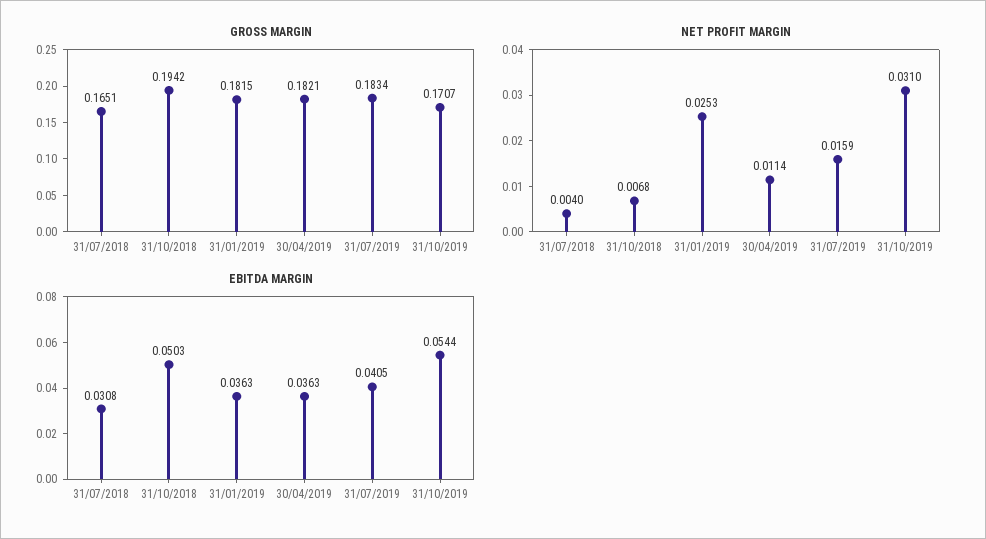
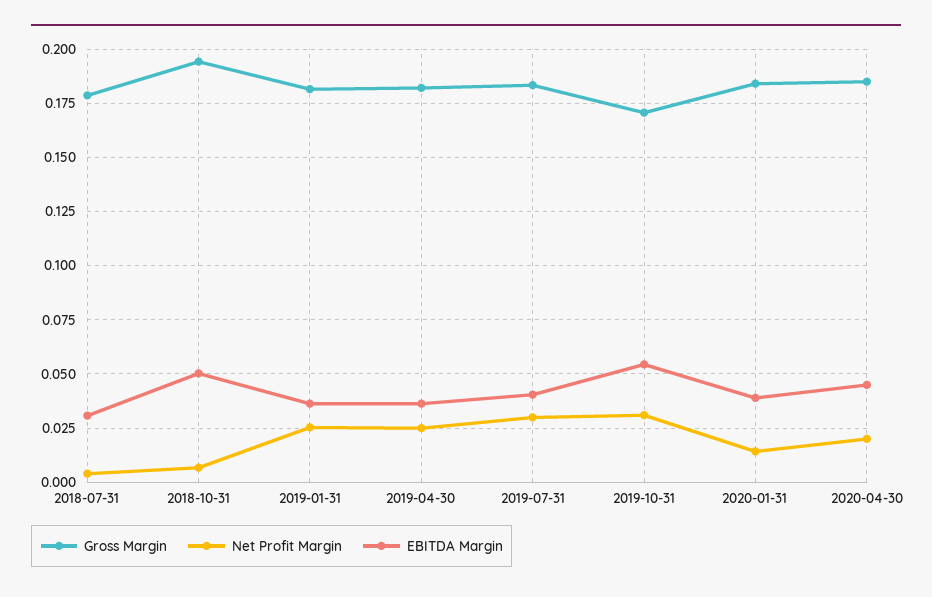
GROSS MARGIN, 31/07/2018: 0.1651 -> 0.18
NET PROFIT MARGIN, 30/04/2019: 0.0114 -> 0.025
NET PROFIT MARGIN, 31/07/2019: 0.0159 -> 0.03
GROSS MARGIN, 2020-01-31: none -> 0.185
NET PROFIT MARGIN, 2020-01-31: none -> 0.015
EBITDA MARGIN, 2020-01-31: none -> 0.04
GROSS MARGIN, 2020-04-30: none -> 0.185
NET PROFIT MARGIN, 2020-04-30: none -> 0.02
EBITDA MARGIN, 2020-04-30: none -> 0.045

